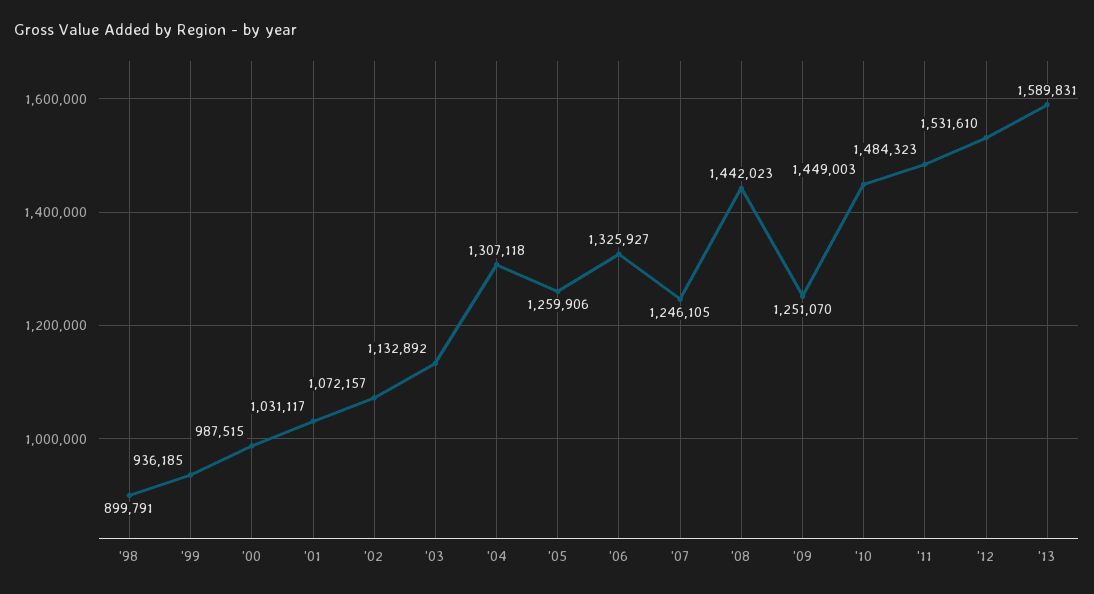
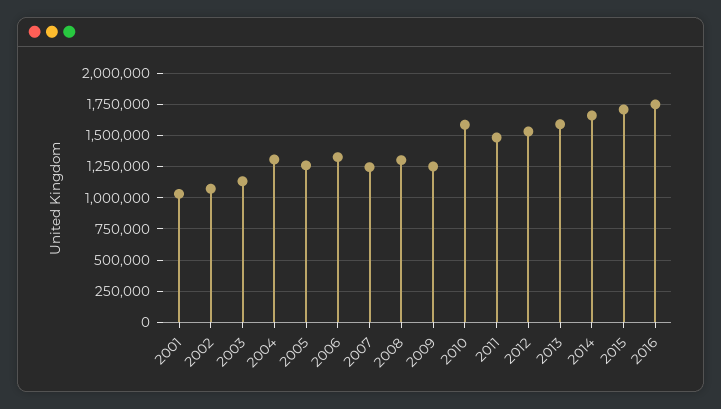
'98: 899791 -> none
'99: 936185 -> none
'00: 987515 -> none
'08: 1442023 -> 1300000
'10: 1449003 -> 1600000
2014: none -> 1650000
2015: none -> 1700000
2016: none -> 1750000

